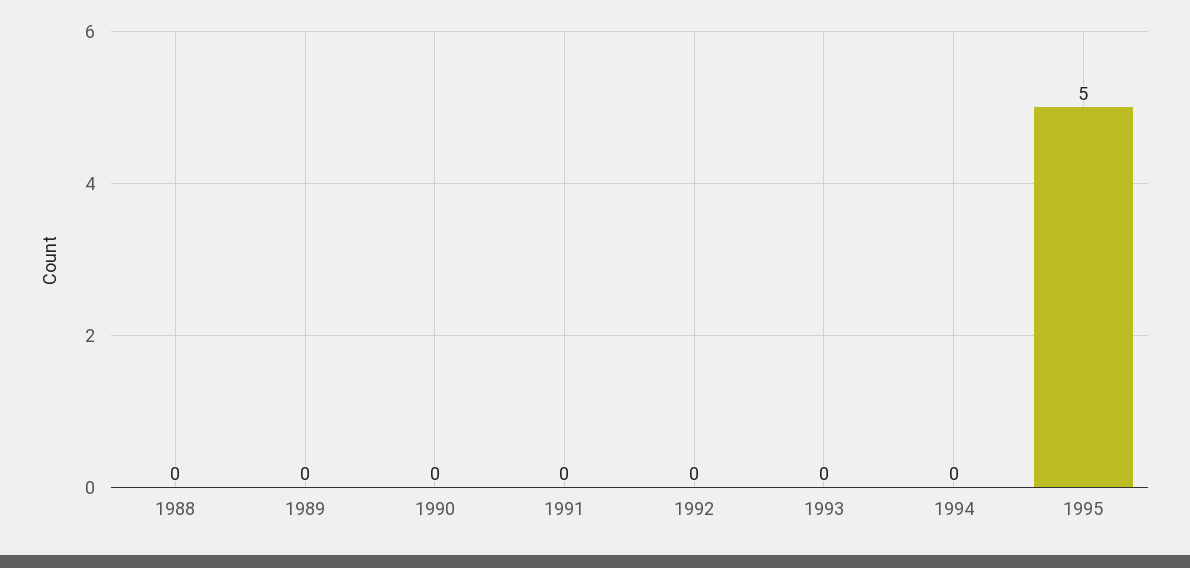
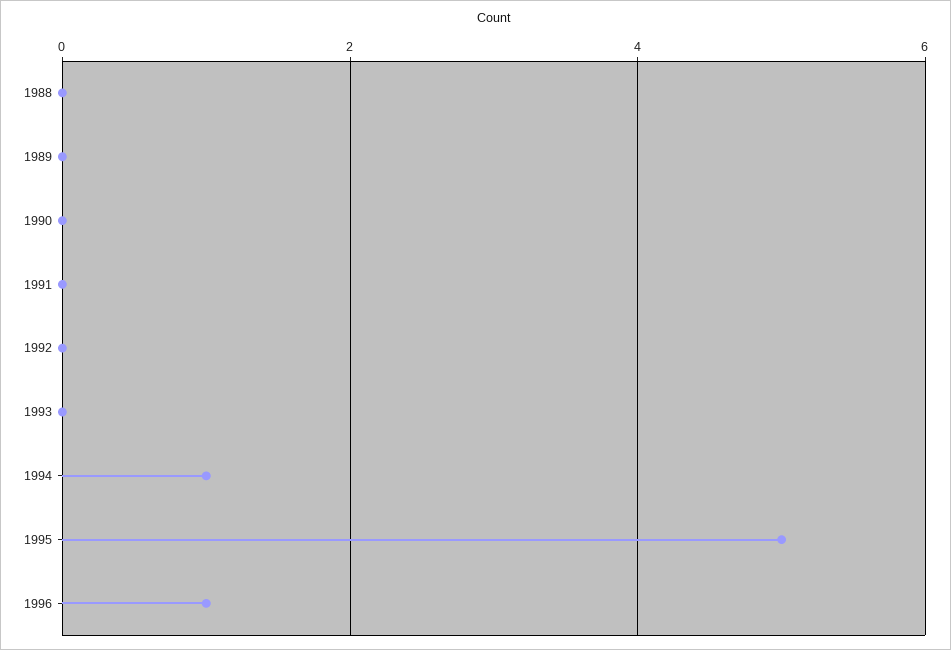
1994: 0 -> 1
1996: none -> 1

